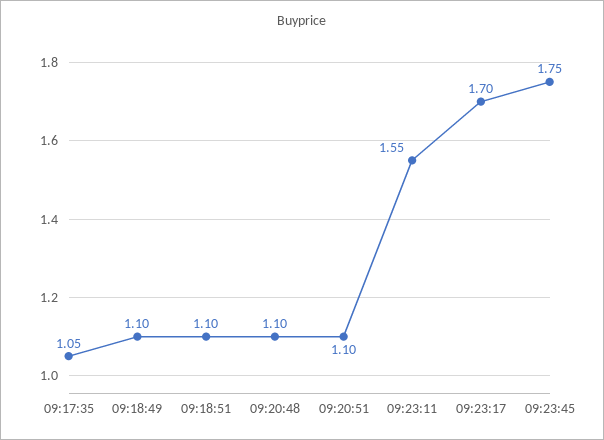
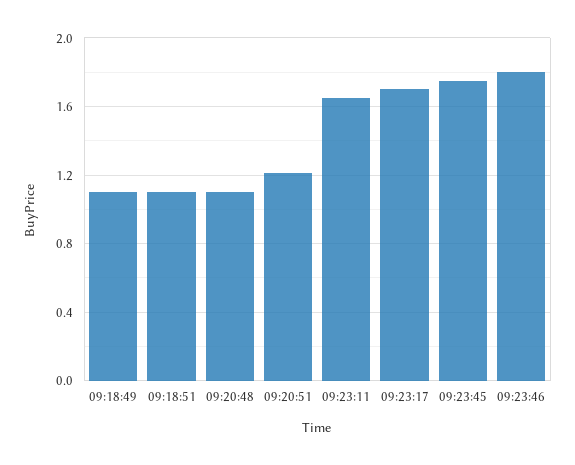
09:17:35: 1.05 -> none
09:20:51: 1.1 -> 1.2
09:23:11: 1.55 -> 1.65
09:23:46: none -> 1.8

